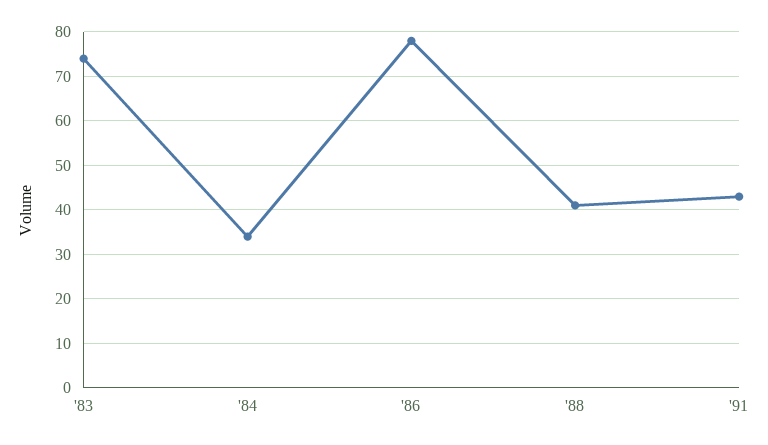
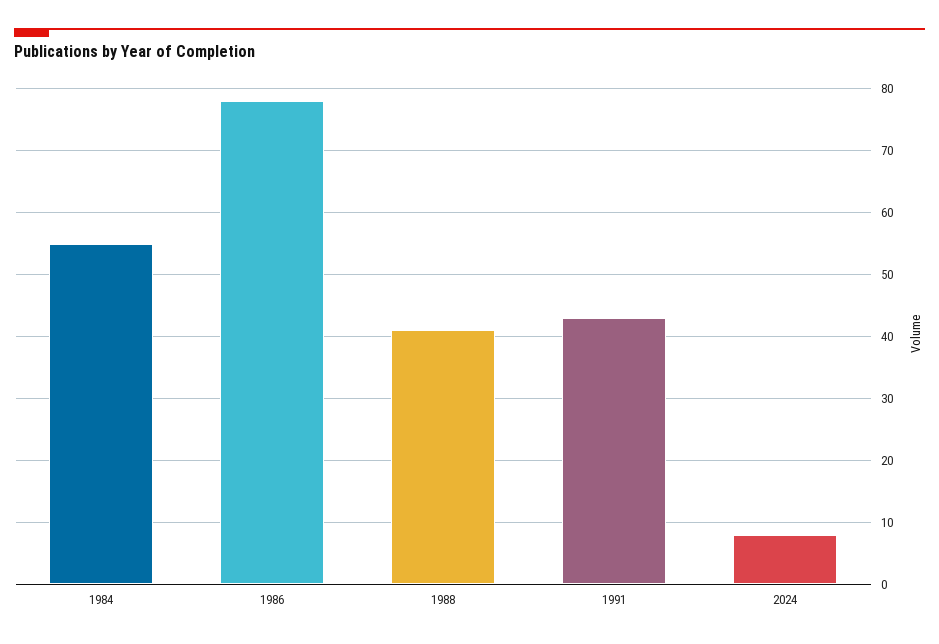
'83: 75 -> none
'84: 35 -> 55
2024: none -> 8

